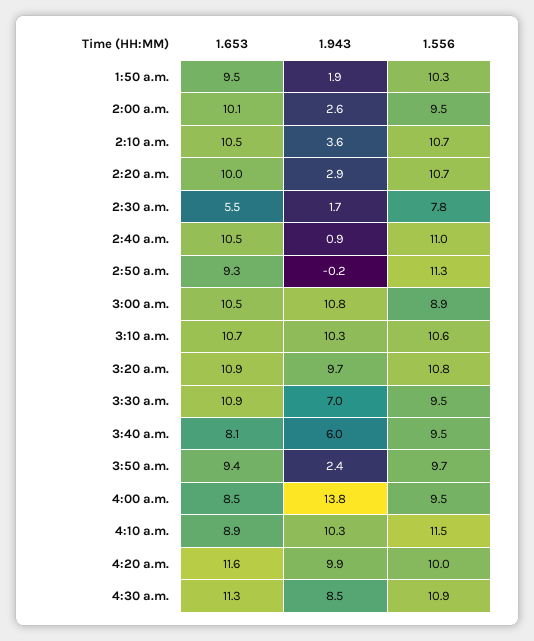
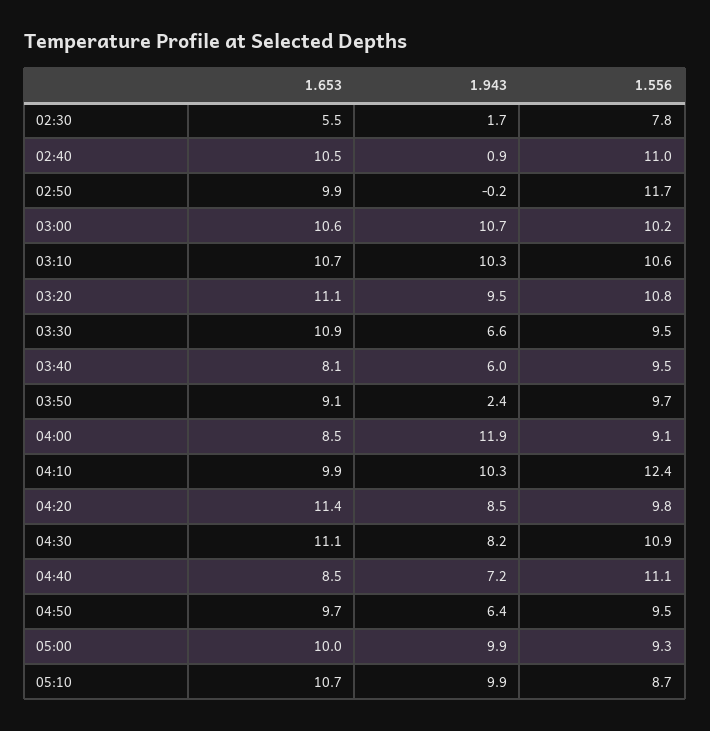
1.653, 1:50 a.m.: 9.5 -> none
1.943, 1:50 a.m.: 1.9 -> none
1.556, 1:50 a.m.: 10.3 -> none
1.653, 2:00 a.m.: 10.1 -> none
1.943, 2:00 a.m.: 2.6 -> none
1.556, 2:00 a.m.: 9.5 -> none
1.653, 2:10 a.m.: 10.5 -> none
1.943, 2:10 a.m.: 3.6 -> none
1.556, 2:10 a.m.: 10.7 -> none
1.653, 2:20 a.m.: 10 -> none
1.943, 2:20 a.m.: 2.9 -> none
1.556, 2:20 a.m.: 10.7 -> none
1.653, 2:50 a.m.: 9.3 -> 9.9
1.556, 2:50 a.m.: 11.3 -> 11.7
1.653, 3:00 a.m.: 10.5 -> 10.6
1.943, 3:00 a.m.: 10.8 -> 10.7
1.556, 3:00 a.m.: 8.9 -> 10.2
1.653, 3:20 a.m.: 10.9 -> 11.1
1.943, 3:20 a.m.: 9.7 -> 9.5
1.943, 3:30 a.m.: 7 -> 6.6
1.653, 3:50 a.m.: 9.4 -> 9.1
1.943, 4:00 a.m.: 13.8 -> 11.9
1.556, 4:00 a.m.: 9.5 -> 9.1
1.653, 4:10 a.m.: 8.9 -> 9.9
1.556, 4:10 a.m.: 11.5 -> 12.4
1.653, 4:20 a.m.: 11.6 -> 11.4
1.943, 4:20 a.m.: 9.9 -> 8.5
1.556, 4:20 a.m.: 10 -> 9.8
1.653, 4:30 a.m.: 11.3 -> 11.1
1.943, 4:30 a.m.: 8.5 -> 8.2
1.653, 04:40: none -> 8.5
1.943, 04:40: none -> 7.2
1.556, 04:40: none -> 11.1
1.653, 04:50: none -> 9.7
1.943, 04:50: none -> 6.4
1.556, 04:50: none -> 9.5
1.653, 05:00: none -> 10
1.943, 05:00: none -> 9.9
1.556, 05:00: none -> 9.3
1.653, 05:10: none -> 10.7
1.943, 05:10: none -> 9.9
1.556, 05:10: none -> 8.7

